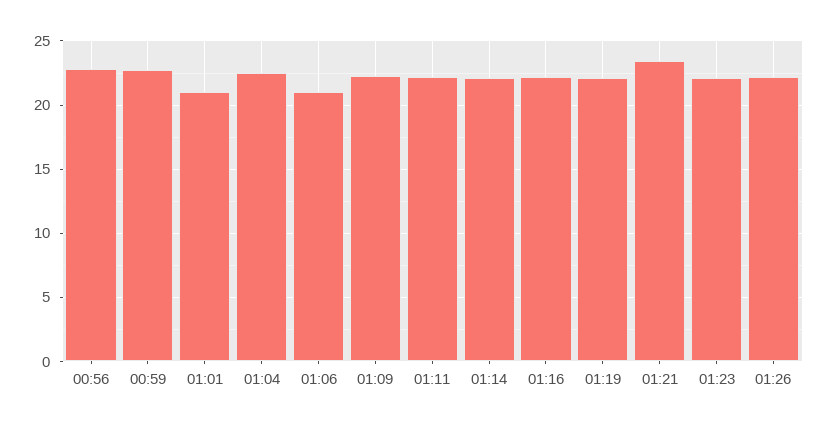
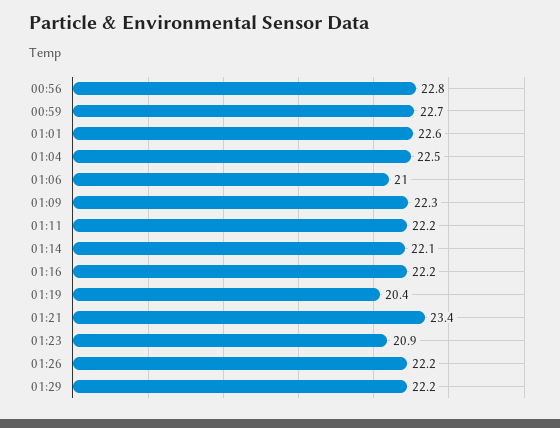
01:01: 21 -> 22.6
01:19: 22 -> 20.4
01:23: 22 -> 20.9
01:29: none -> 22.2

